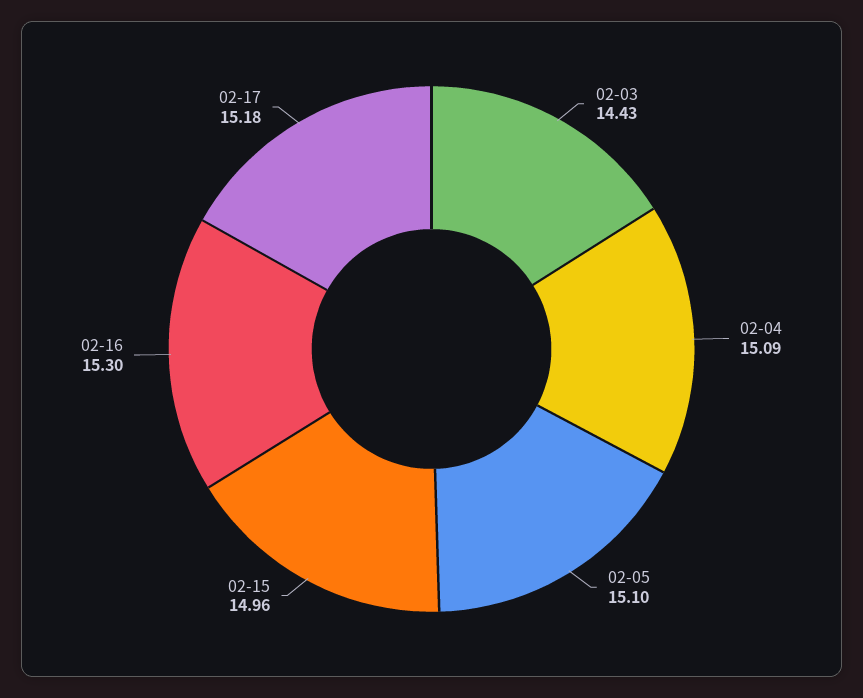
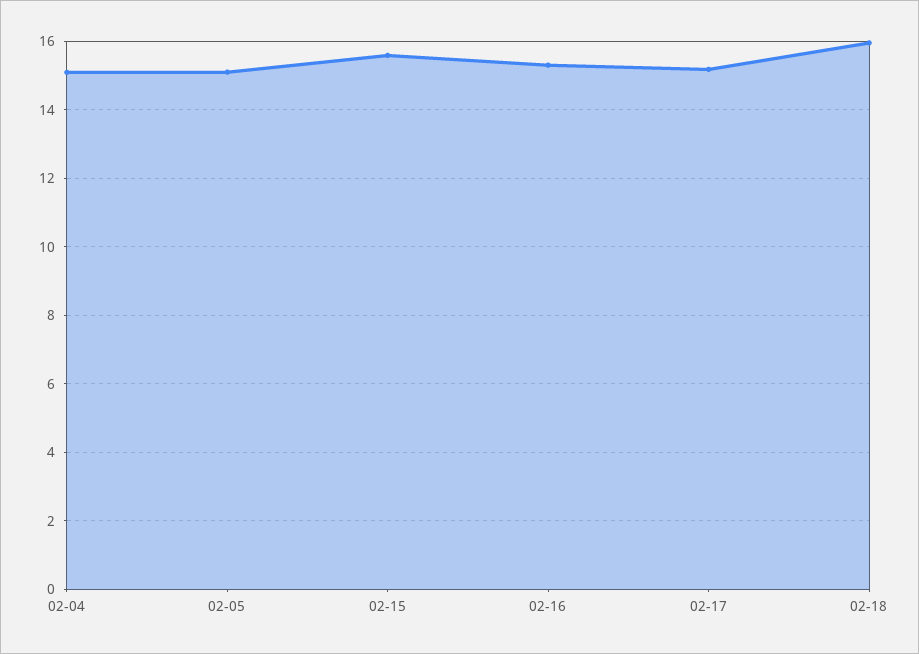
02-03: 14.43 -> none
02-15: 14.96 -> 15.6
02-18: none -> 16

